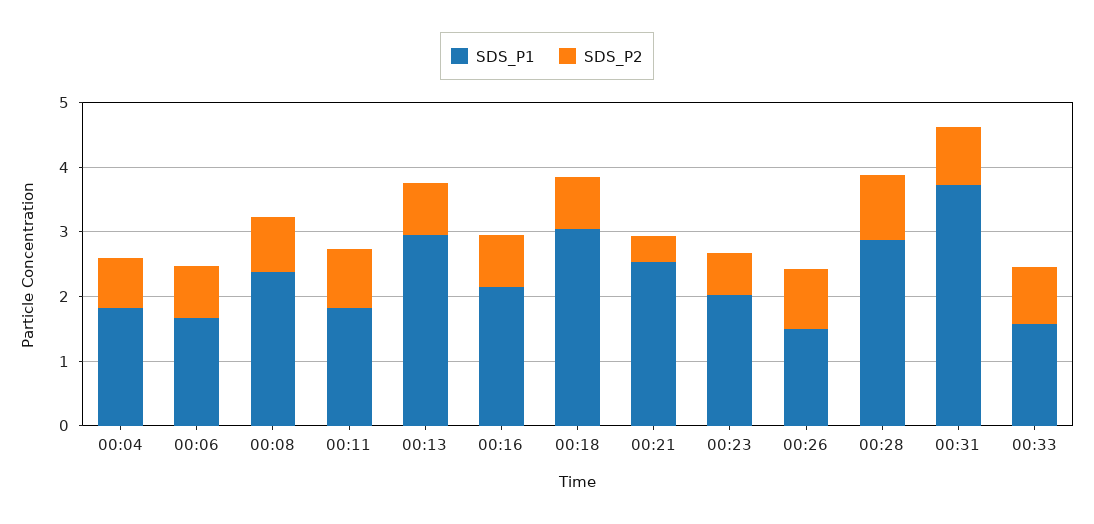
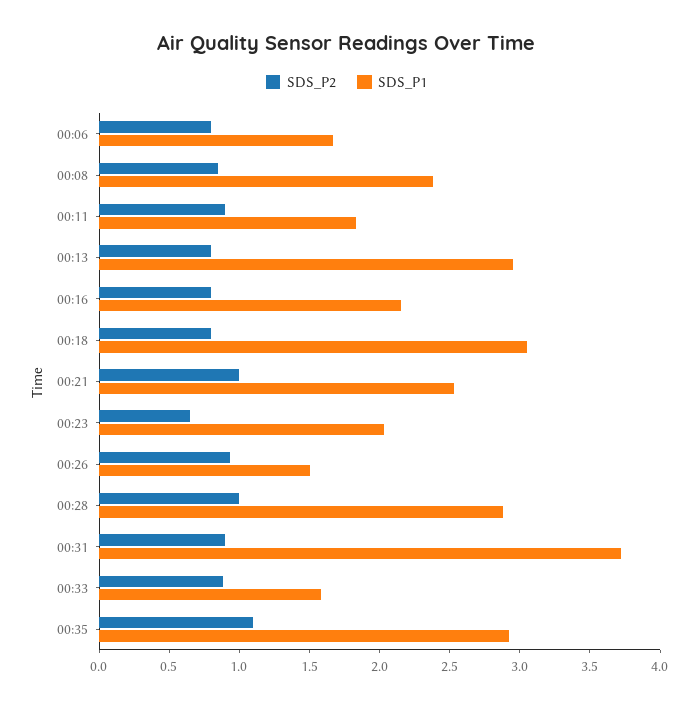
SDS_P1, 00:04: 1.8 -> none
SDS_P2, 00:04: 0.8 -> none
SDS_P2, 00:21: 0.4 -> 1
SDS_P2, 00:35: none -> 1.1
SDS_P1, 00:35: none -> 2.9

